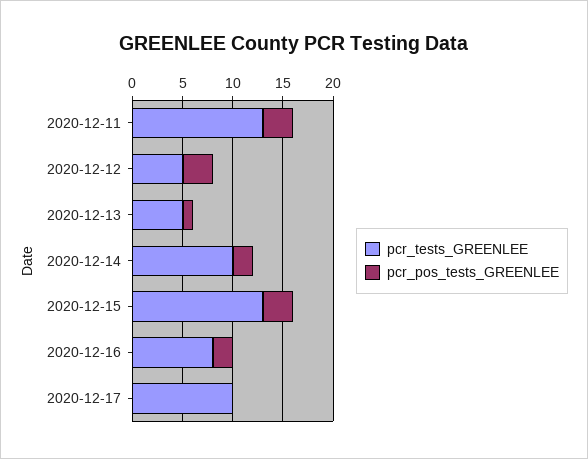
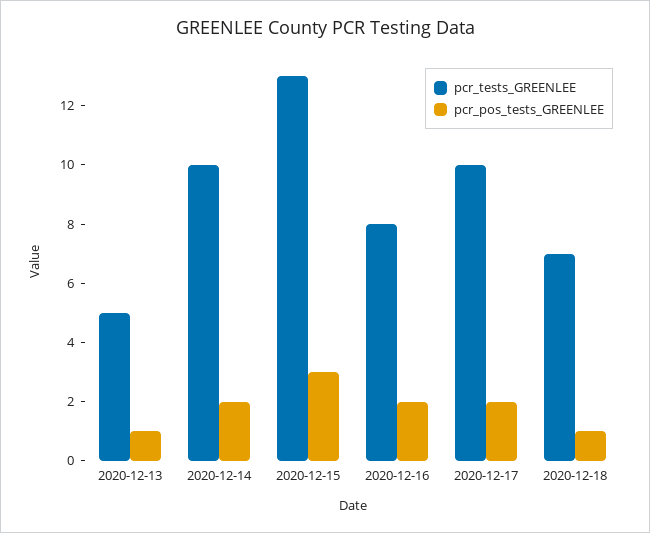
pcr_tests_GREENLEE, 2020-12-11: 13 -> none
pcr_pos_tests_GREENLEE, 2020-12-11: 3 -> none
pcr_tests_GREENLEE, 2020-12-12: 5 -> none
pcr_pos_tests_GREENLEE, 2020-12-12: 3 -> none
pcr_pos_tests_GREENLEE, 2020-12-17: 0 -> 2
pcr_tests_GREENLEE, 2020-12-18: none -> 7
pcr_pos_tests_GREENLEE, 2020-12-18: none -> 1

